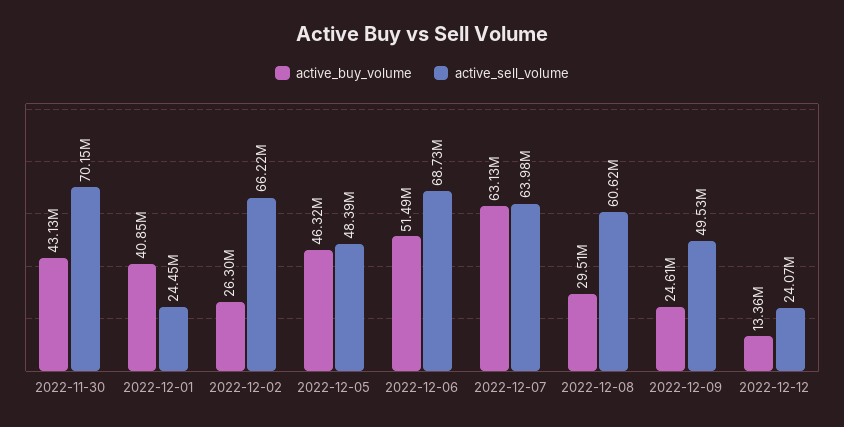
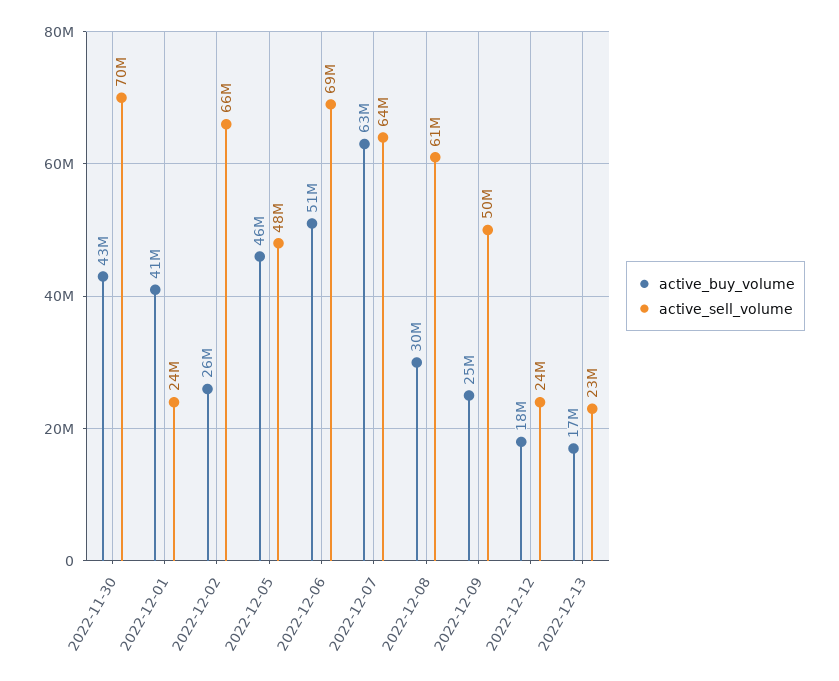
active_buy_volume, 2022-12-12: 13360000 -> 18000000
active_buy_volume, 2022-12-13: none -> 17000000
active_sell_volume, 2022-12-13: none -> 23000000

